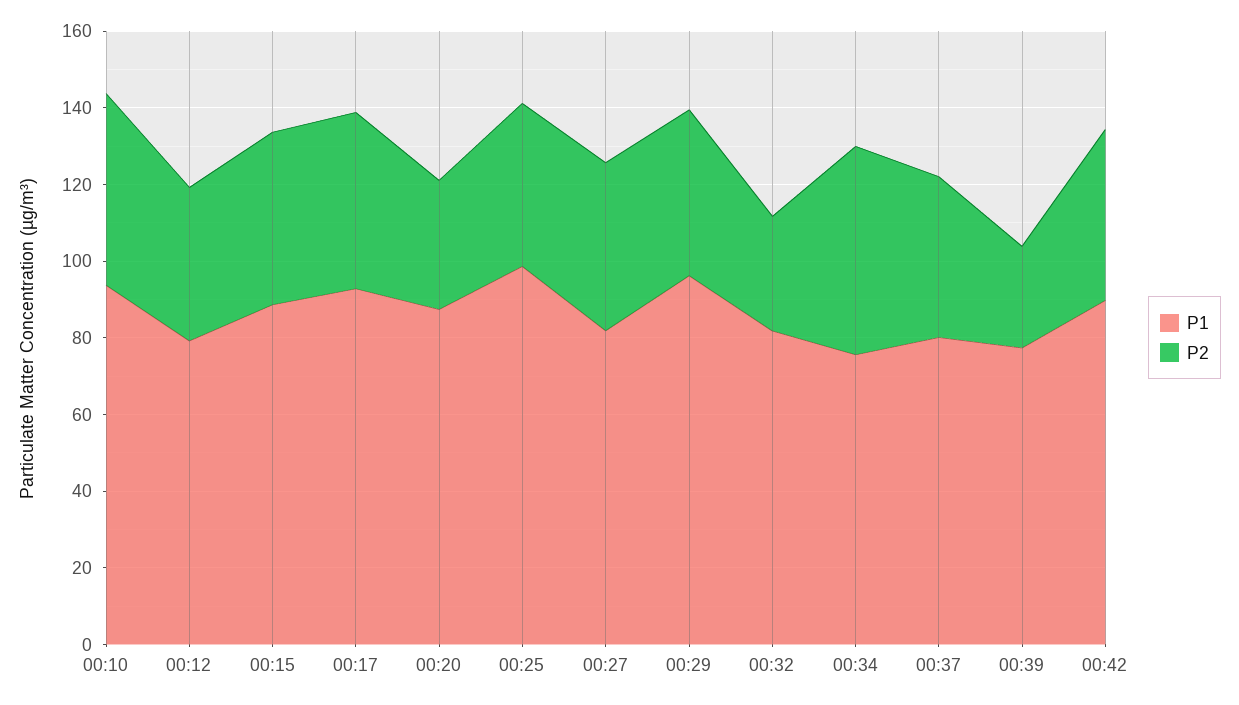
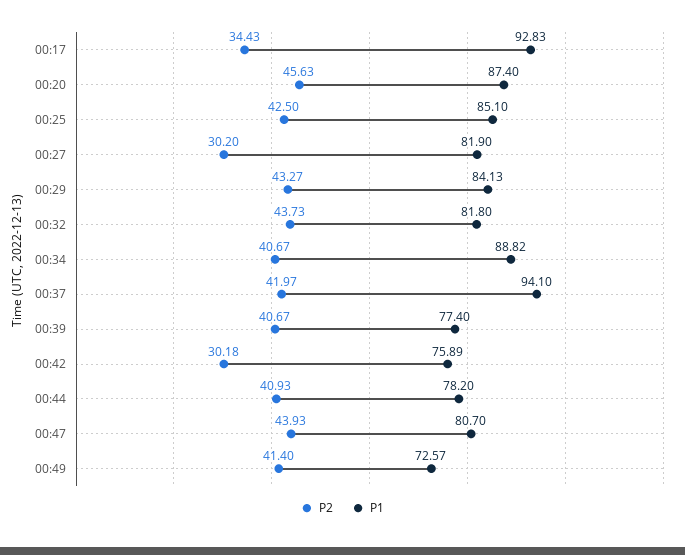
P1, 00:10: 95 -> none
P2, 00:10: 50 -> none
P1, 00:12: 80 -> none
P2, 00:12: 40 -> none
P1, 00:15: 90 -> none
P2, 00:15: 45 -> none
P2, 00:17: 45 -> 34.43
P2, 00:20: 35 -> 45.63
P1, 00:25: 100 -> 85.1
P2, 00:27: 45 -> 30.2
P1, 00:29: 95 -> 84.13
P2, 00:32: 30 -> 43.73
P1, 00:34: 75 -> 88.82
P2, 00:34: 55 -> 40.67
P1, 00:37: 80 -> 94.1
P2, 00:39: 25 -> 40.67
P1, 00:42: 90 -> 75.89
P2, 00:42: 45 -> 30.18
P2, 00:44: none -> 40.93
P1, 00:44: none -> 78.2
P2, 00:47: none -> 43.93
P1, 00:47: none -> 80.7
P2, 00:49: none -> 41.4
P1, 00:49: none -> 72.57

